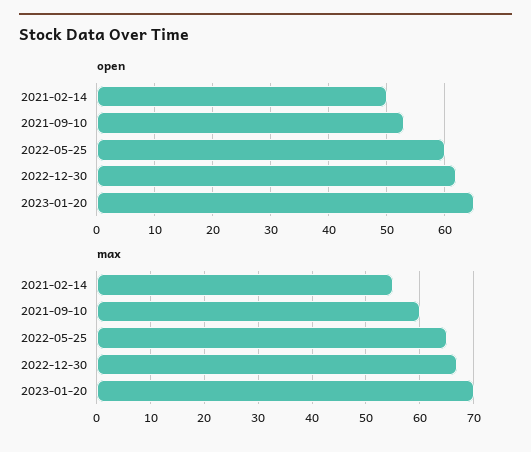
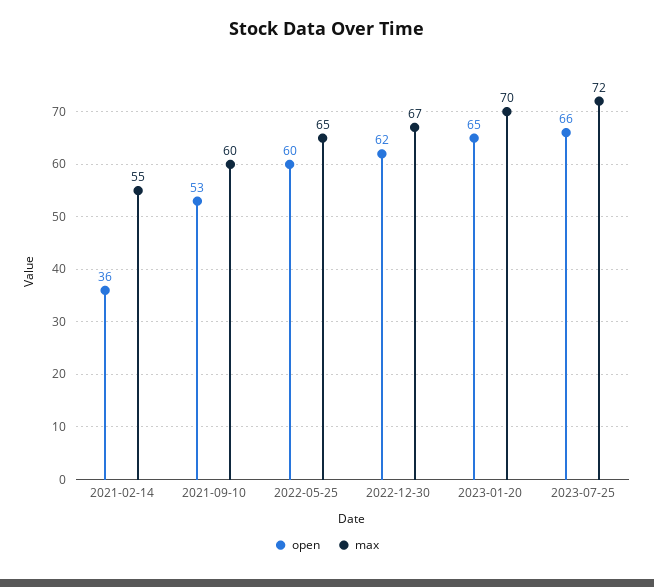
open, 2021-02-14: 50 -> 36
open, 2023-07-25: none -> 66
max, 2023-07-25: none -> 72

